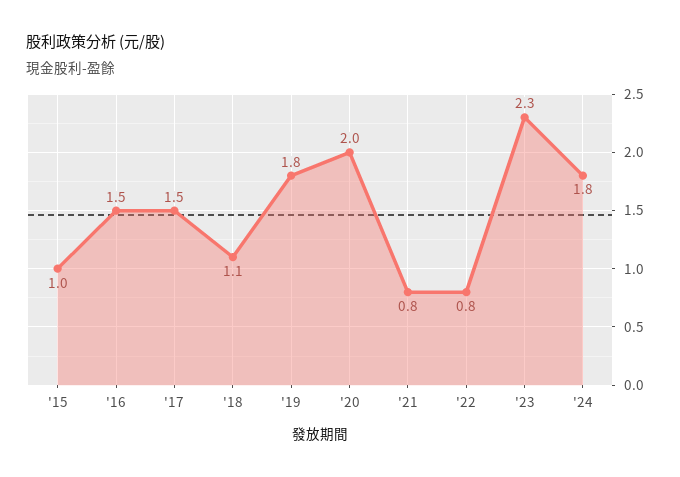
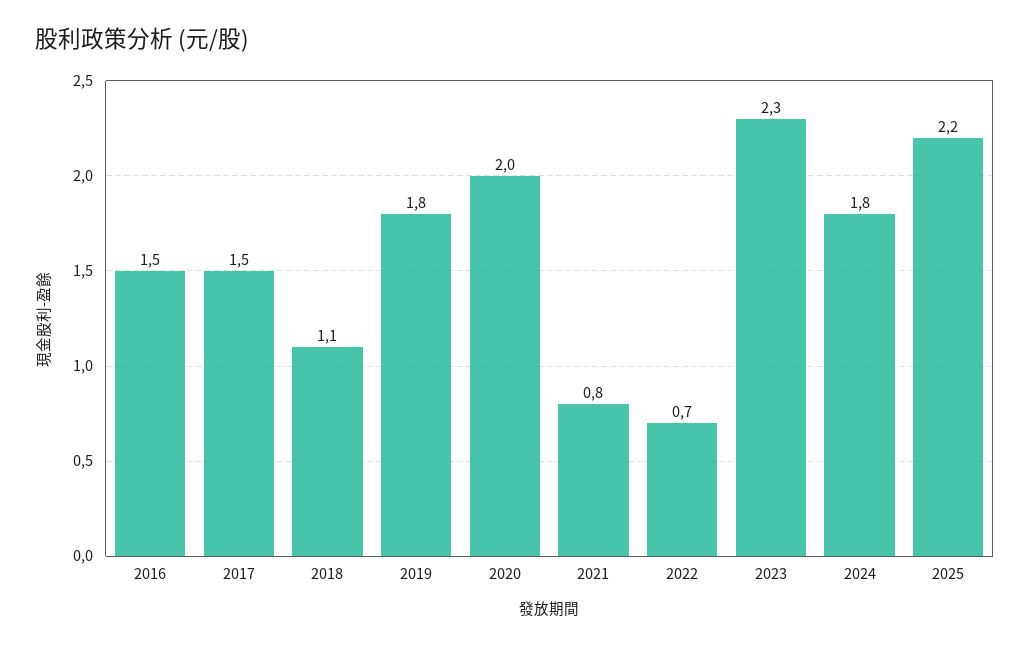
'15: 1 -> none
'22: 0.8 -> 0.7
2025: none -> 2.2

